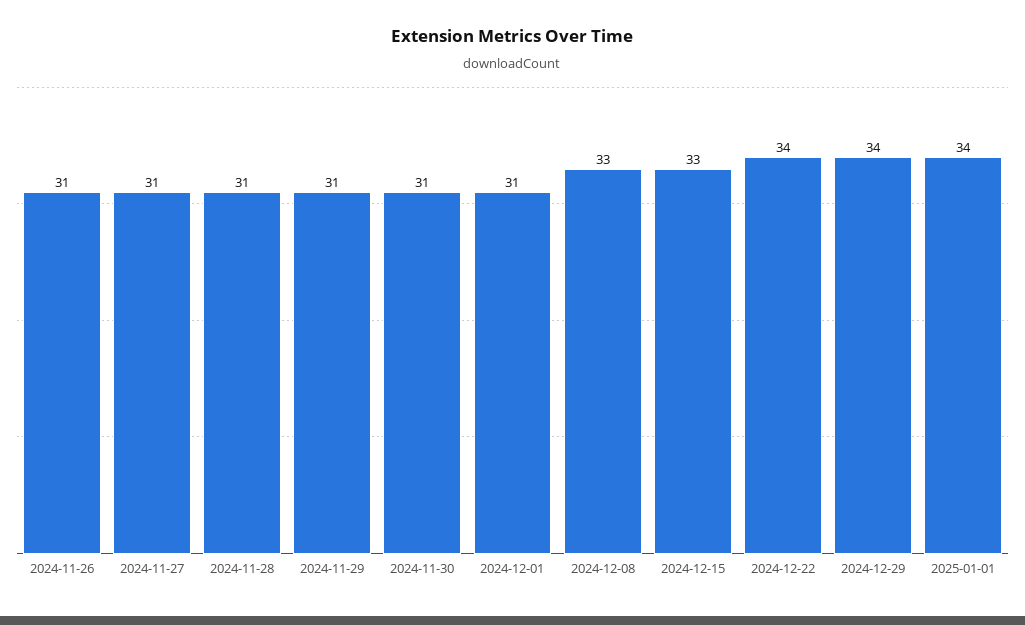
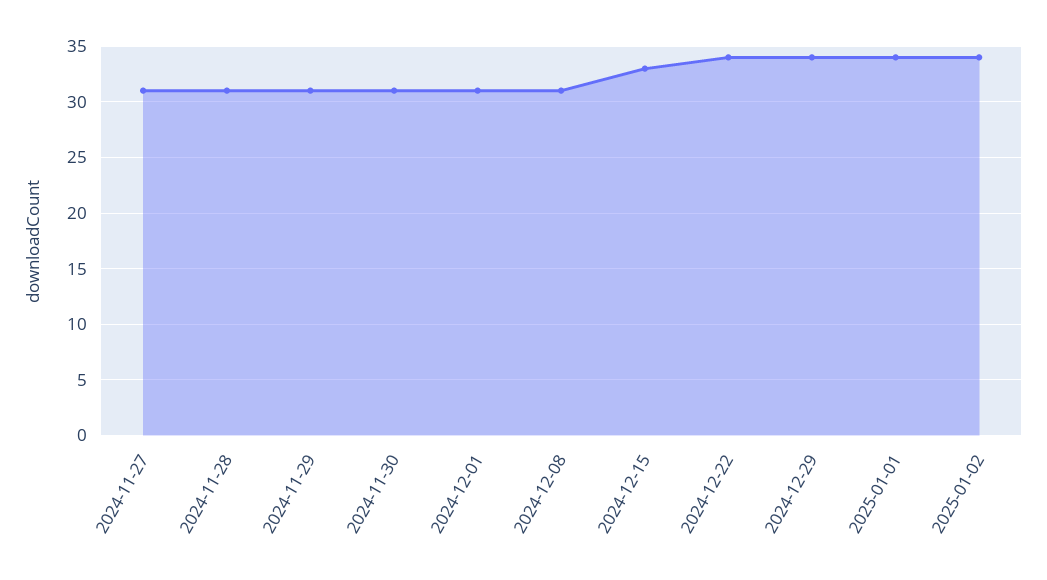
2024-11-26: 31 -> none
2024-12-08: 33 -> 31
2025-01-02: none -> 34

